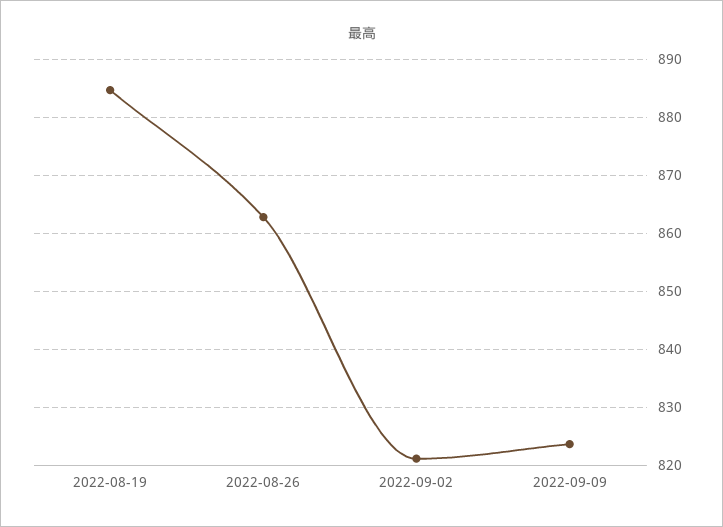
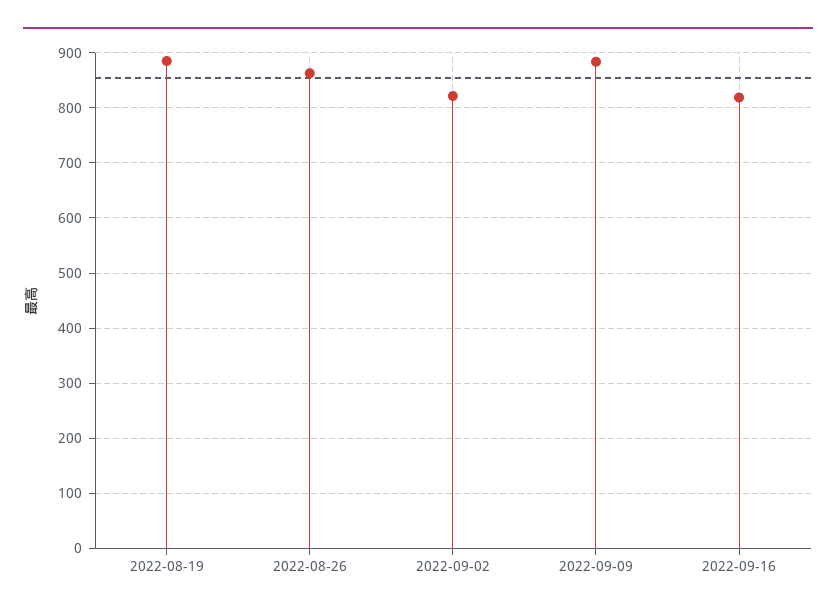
2022-09-09: 824 -> 880
2022-09-16: none -> 820

